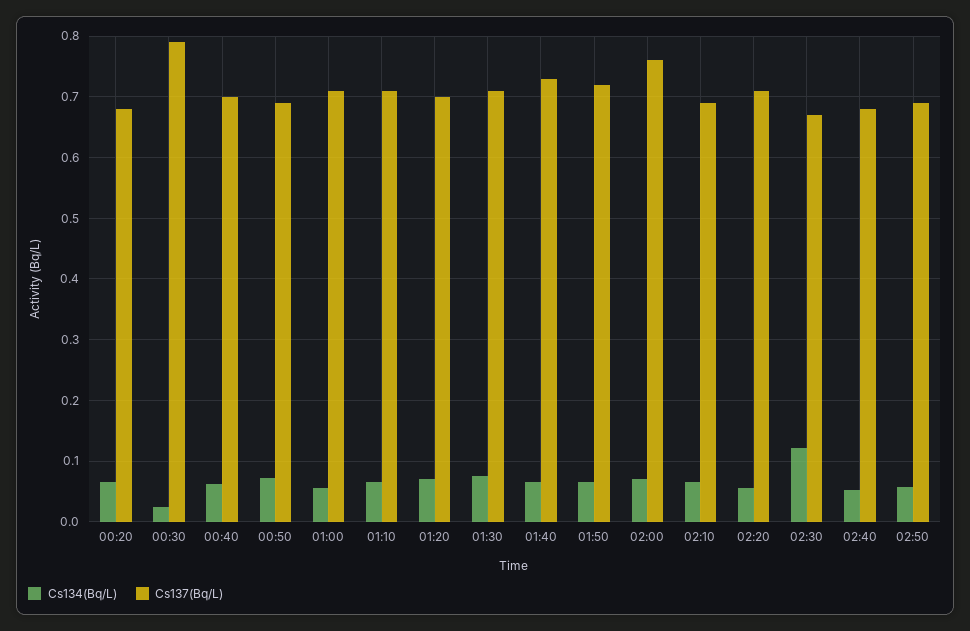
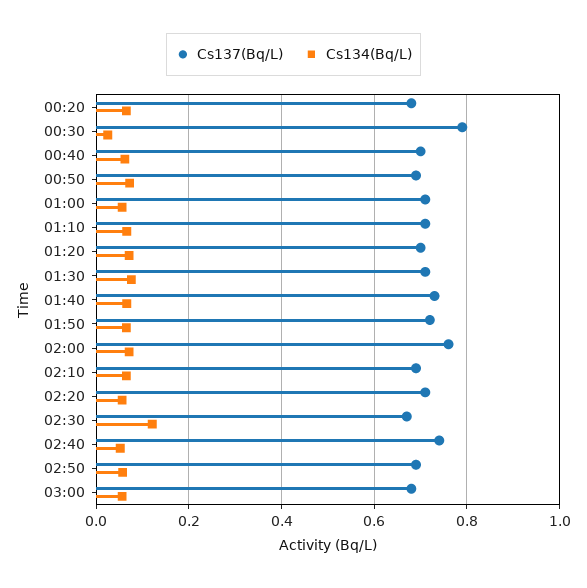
Cs137(Bq/L), 02:40: 0.68 -> 0.74
Cs137(Bq/L), 03:00: none -> 0.68
Cs134(Bq/L), 03:00: none -> 0.06

